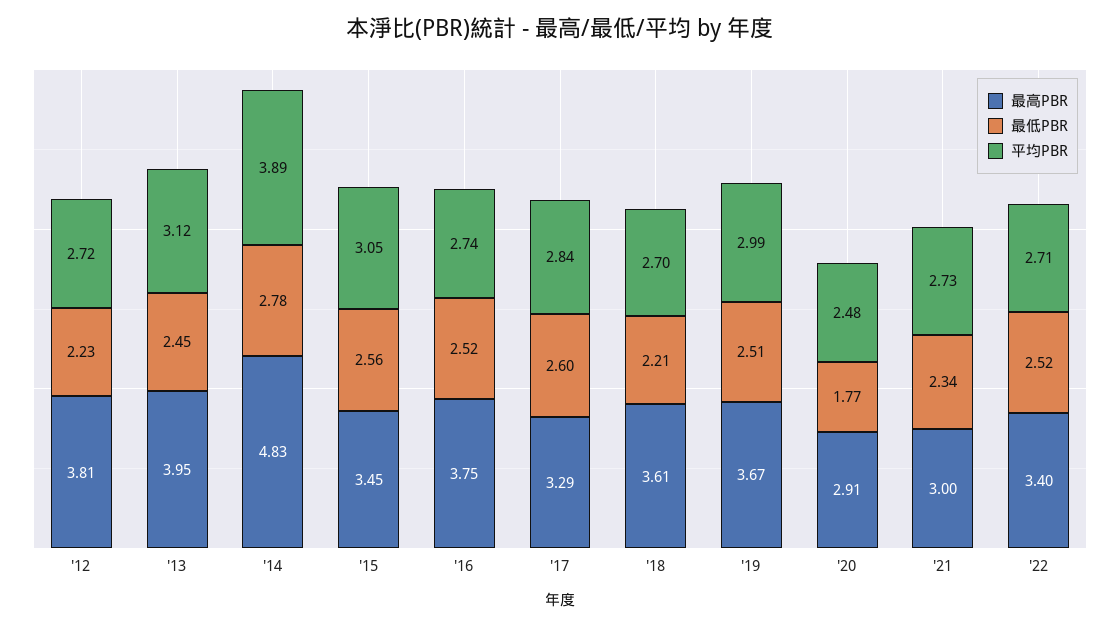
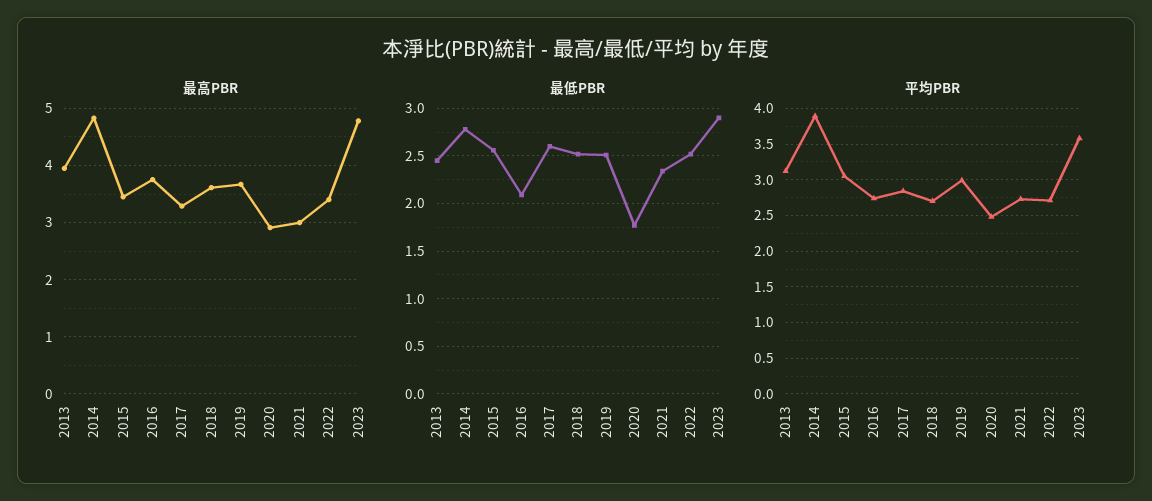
最高PBR, '12: 3.81 -> none
最低PBR, '12: 2.23 -> none
平均PBR, '12: 2.72 -> none
最低PBR, '16: 2.52 -> 2.1
最低PBR, '18: 2.21 -> 2.5
最高PBR, 2023: none -> 4.8
最低PBR, 2023: none -> 2.9
平均PBR, 2023: none -> 3.6

